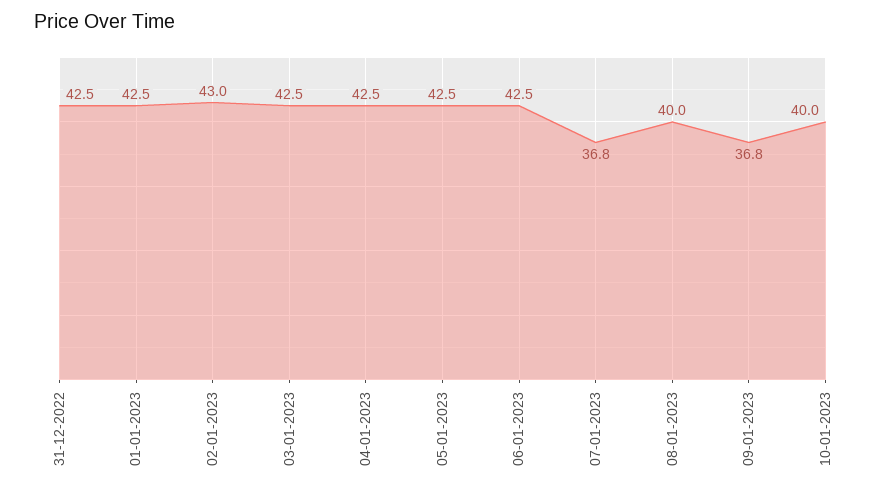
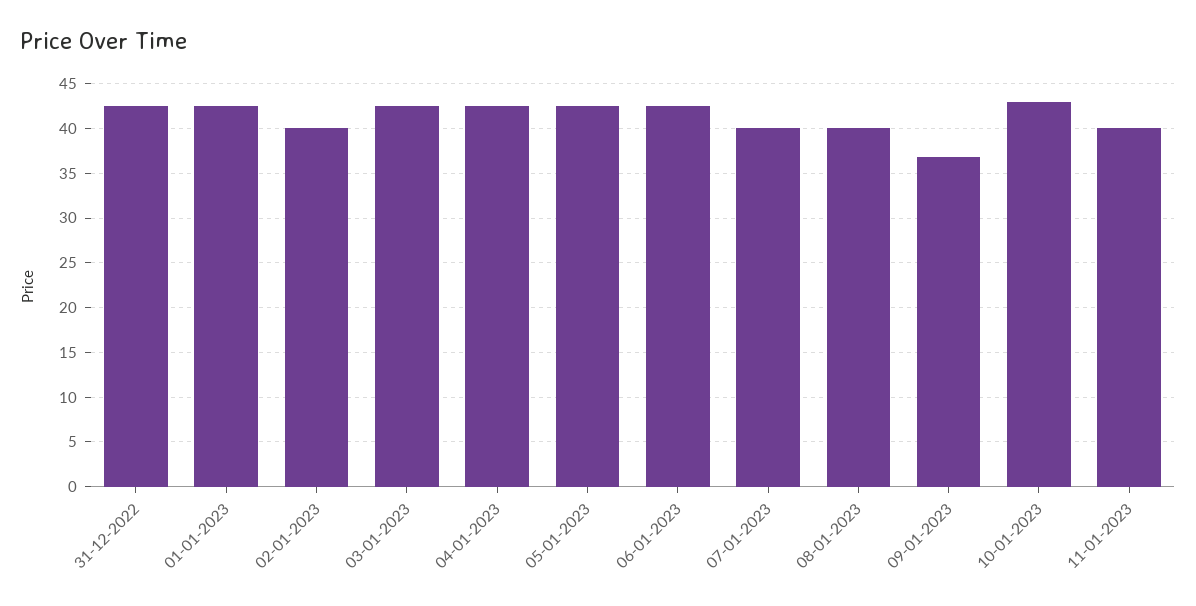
02-01-2023: 43 -> 40
07-01-2023: 36.8 -> 40
10-01-2023: 40 -> 43
11-01-2023: none -> 40

